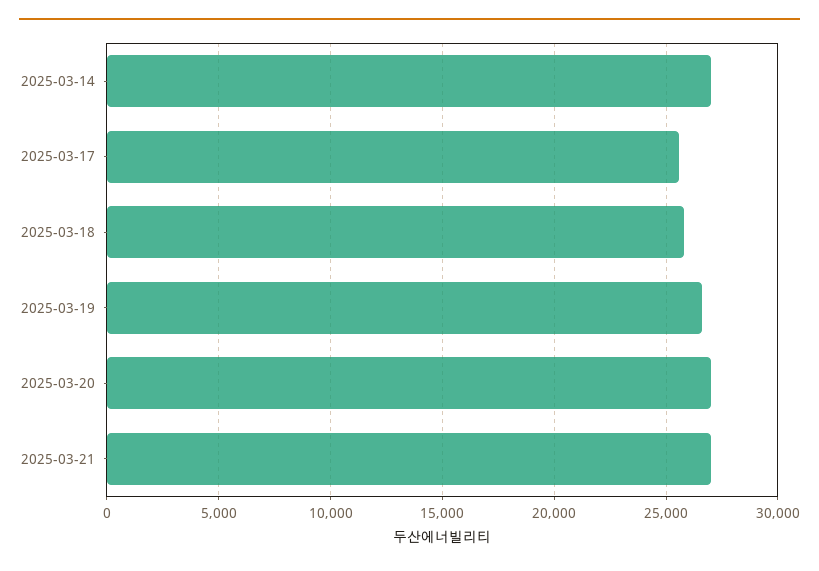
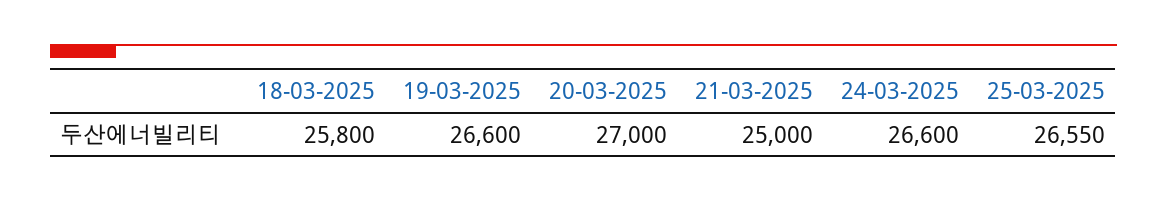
2025-03-14: 27000 -> none
2025-03-17: 25500 -> none
2025-03-21: 27000 -> 25000
24-03-2025: none -> 26600
25-03-2025: none -> 26550

